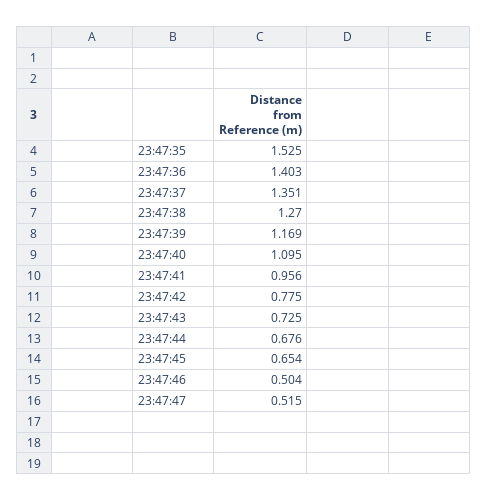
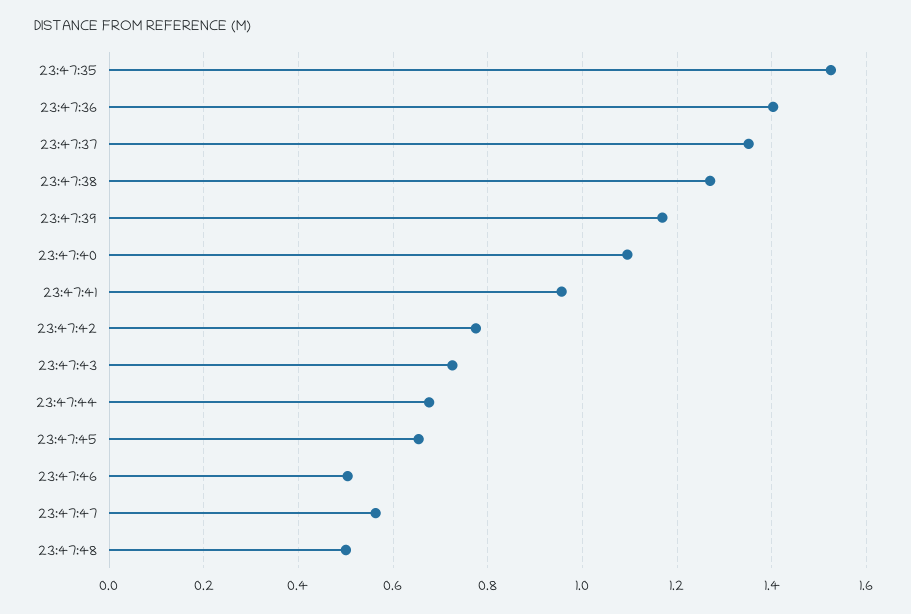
23:47:47: 0.515 -> 0.56
23:47:48: none -> 0.5

